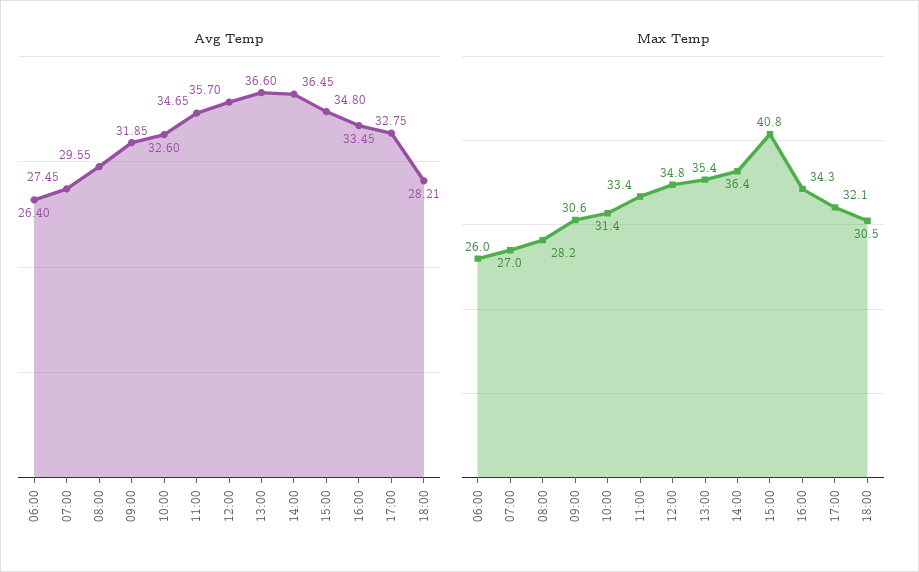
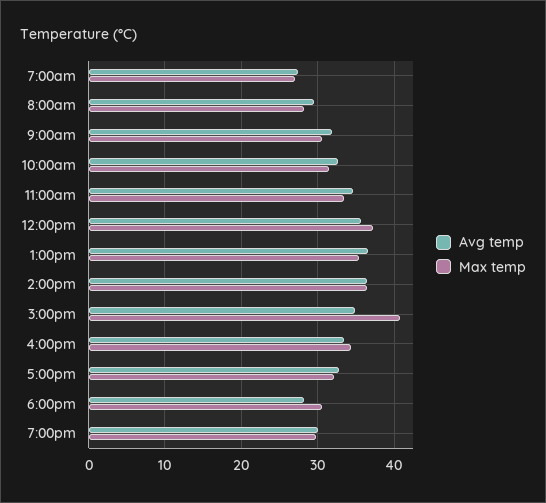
Avg Temp, 06:00: 26.4 -> none
Max Temp, 06:00: 26 -> none
Max Temp, 12:00: 34.8 -> 37
Avg Temp, 7:00pm: none -> 30
Max Temp, 7:00pm: none -> 30

